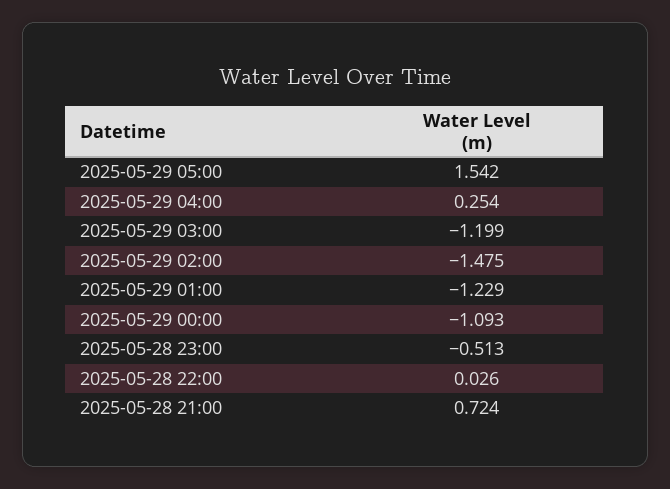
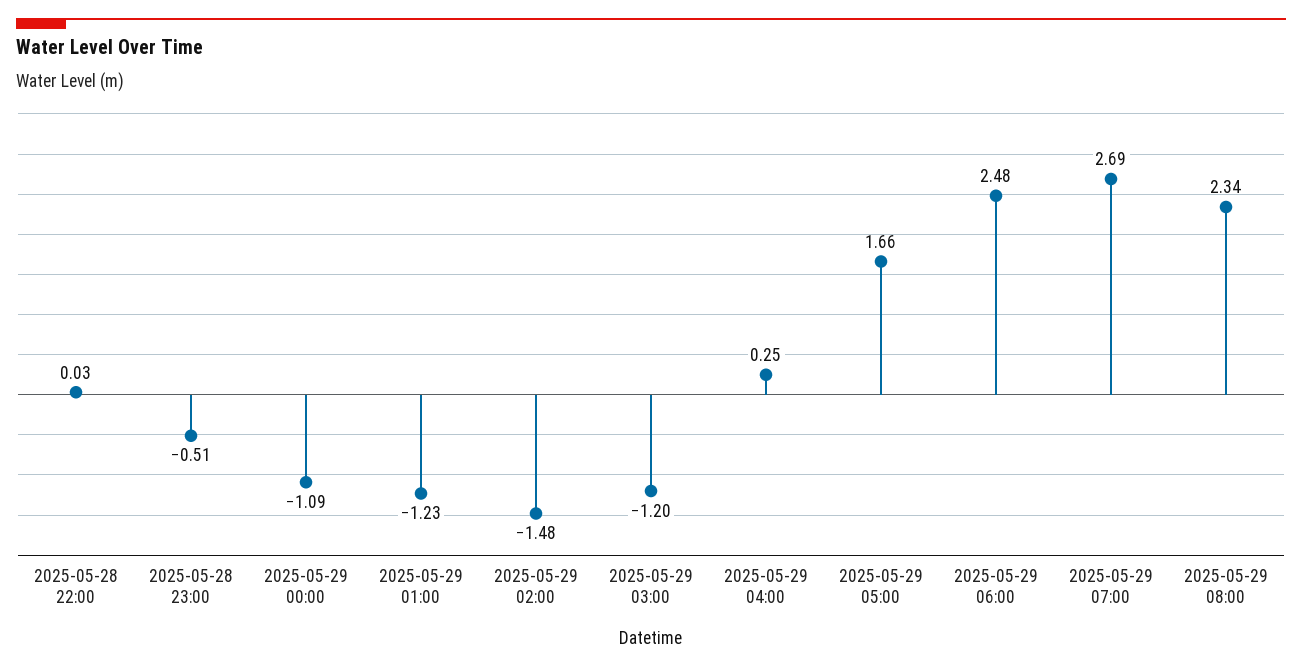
2025-05-29 05:00: 1.542 -> 1.66
2025-05-28 21:00: 0.724 -> none
2025-05-29 06:00: none -> 2.48
2025-05-29 07:00: none -> 2.69
2025-05-29 08:00: none -> 2.34

